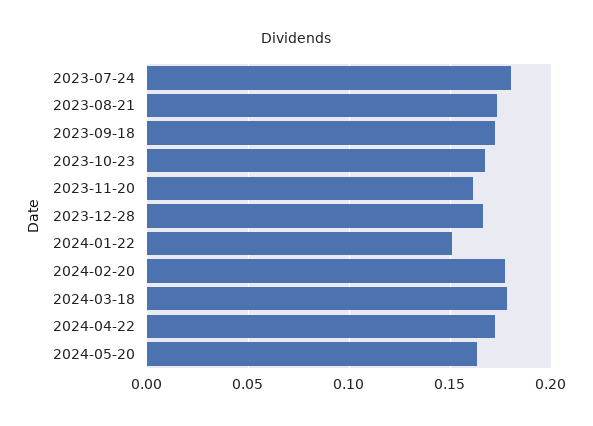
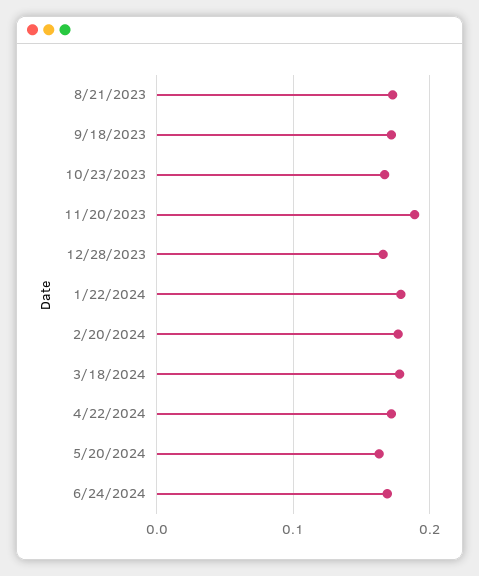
2023-07-24: 0.18 -> none
2023-11-20: 0.16 -> 0.19
2024-01-22: 0.15 -> 0.18
6/24/2024: none -> 0.17

